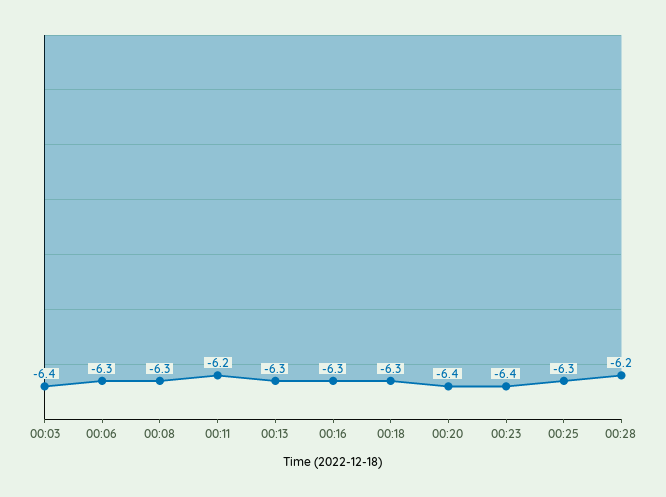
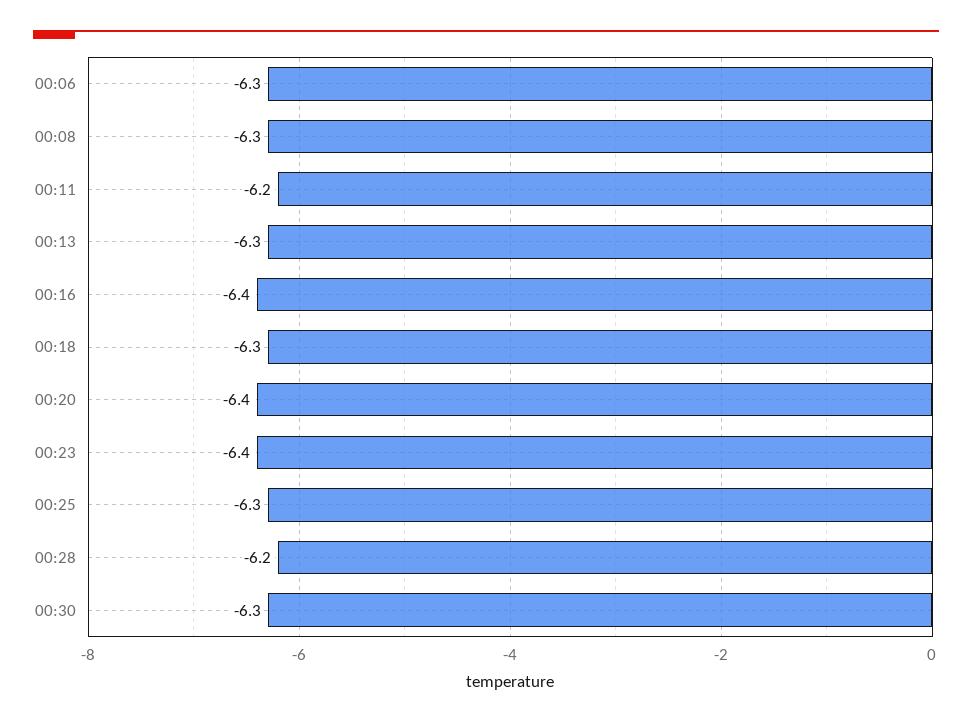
00:03: -6.4 -> none
00:16: -6.3 -> -6.4
00:30: none -> -6.3

